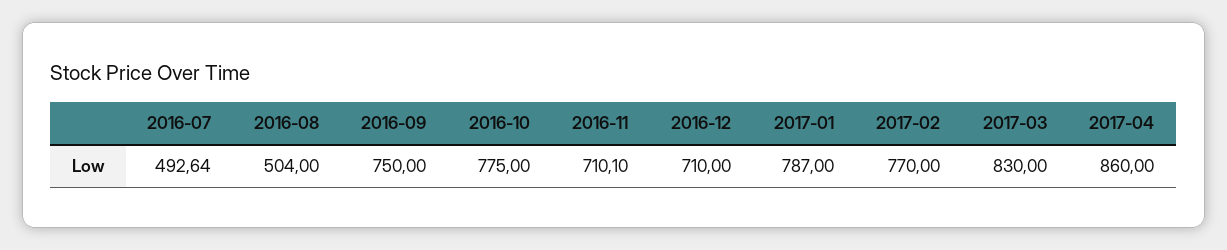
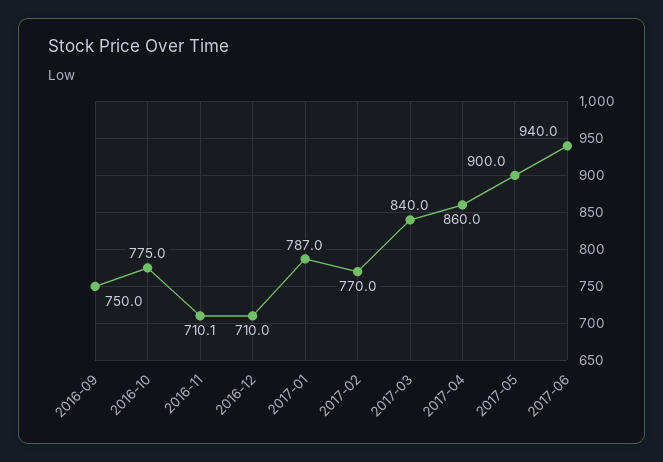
2016-07: 492.64 -> none
2016-08: 504 -> none
2017-03: 830 -> 840
2017-05: none -> 900
2017-06: none -> 940

